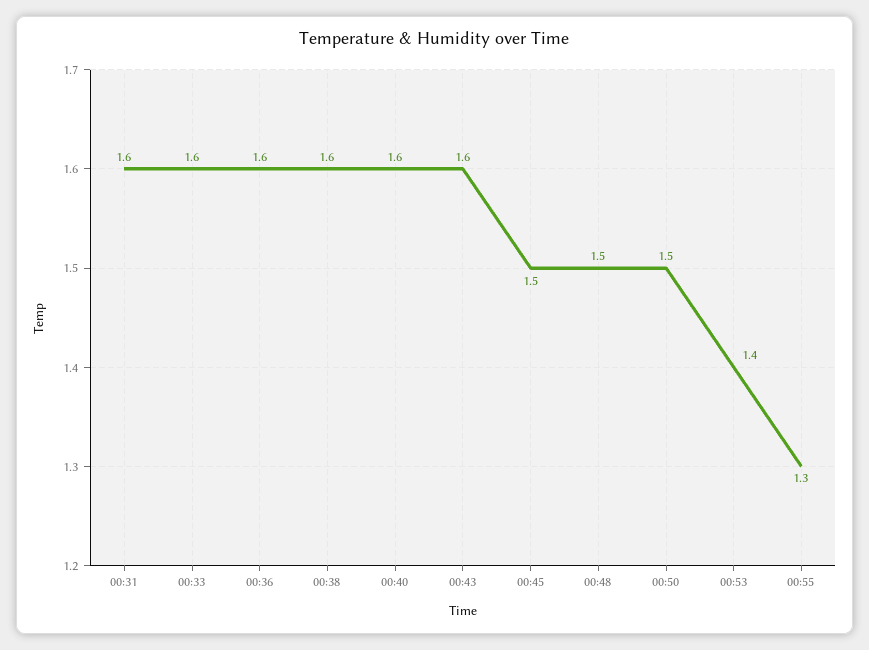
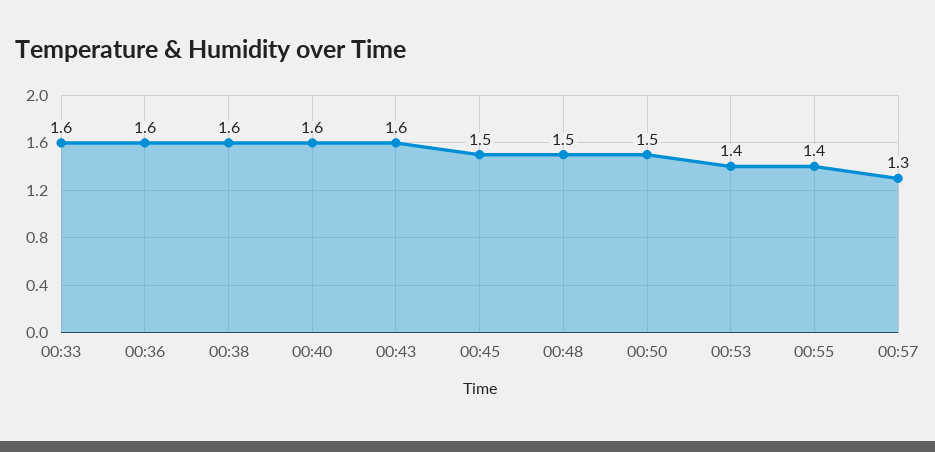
00:31: 1.6 -> none
00:55: 1.3 -> 1.4
00:57: none -> 1.3

